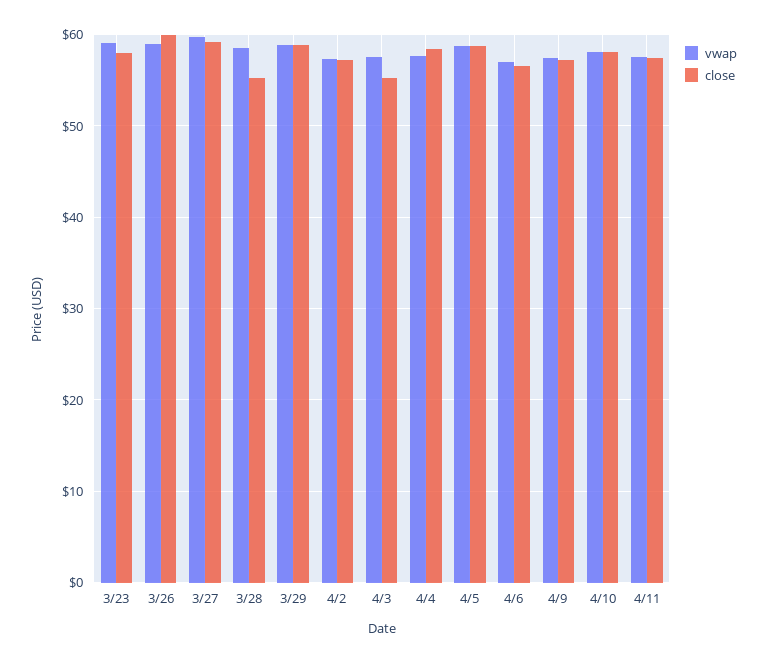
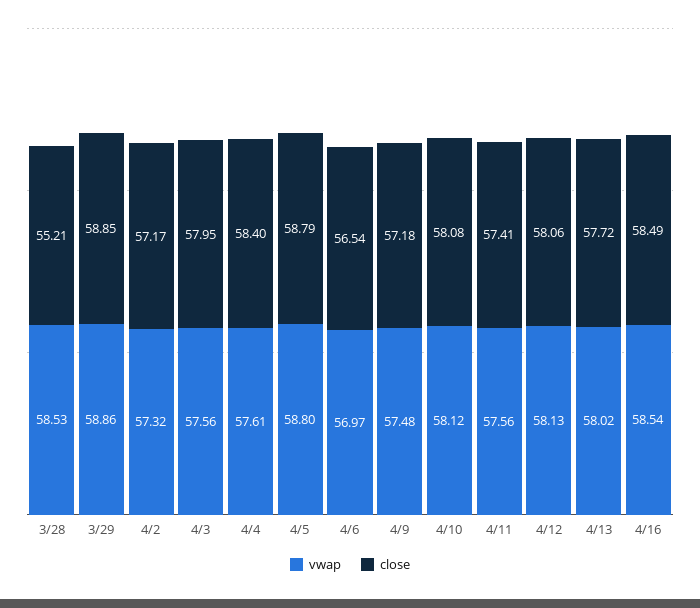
vwap, 3/23: 59 -> none
close, 3/23: 58 -> none
vwap, 3/26: 59 -> none
close, 3/26: 60 -> none
vwap, 3/27: 60 -> none
close, 3/27: 59 -> none
close, 4/3: 55 -> 57.95
vwap, 4/12: none -> 58.13
close, 4/12: none -> 58.06
vwap, 4/13: none -> 58.02
close, 4/13: none -> 57.72
vwap, 4/16: none -> 58.54
close, 4/16: none -> 58.49

